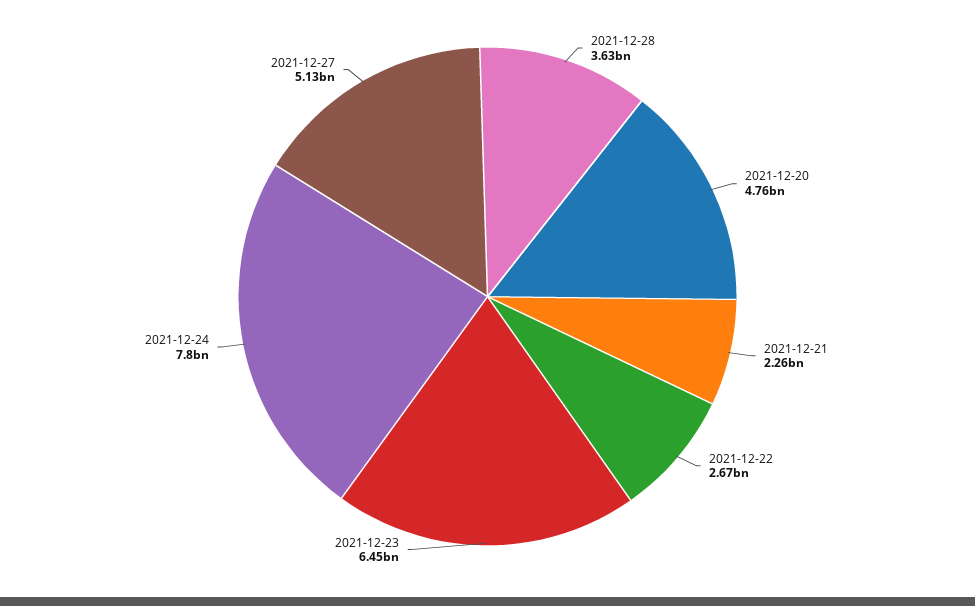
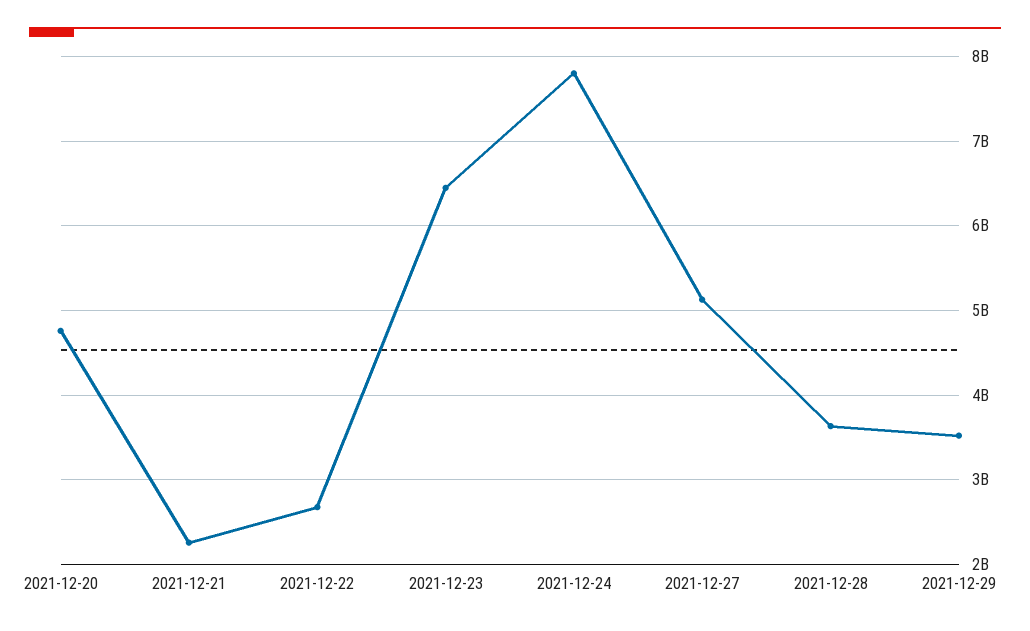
2021-12-29: none -> 3500000000

